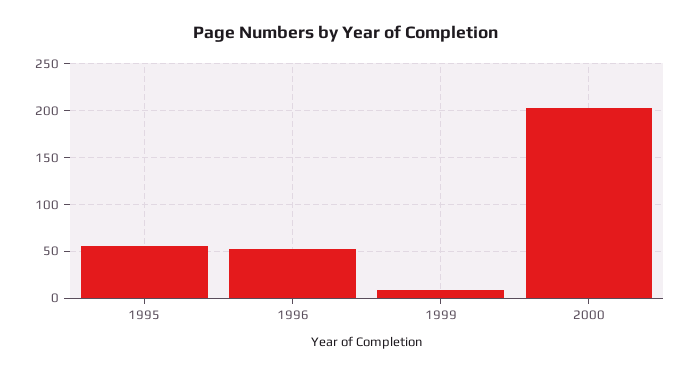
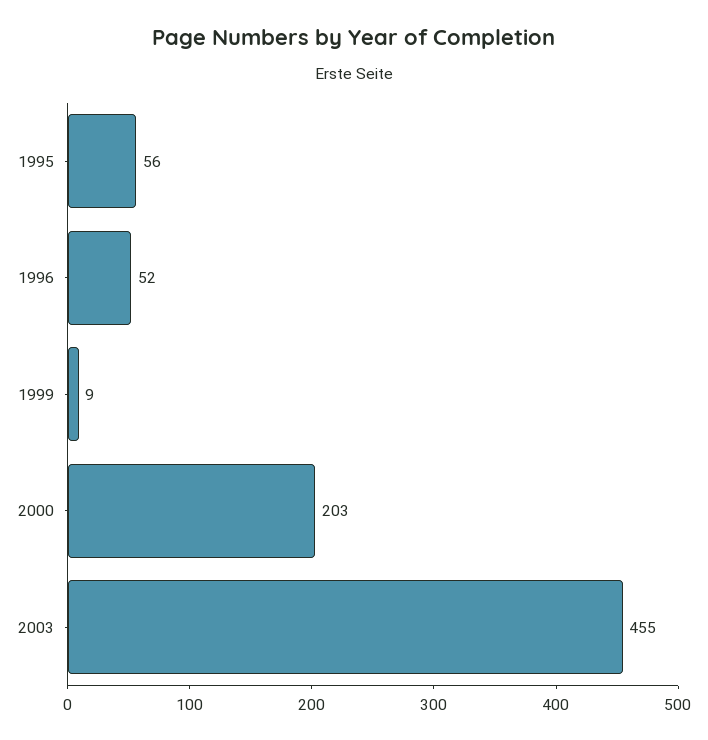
2003: none -> 455

